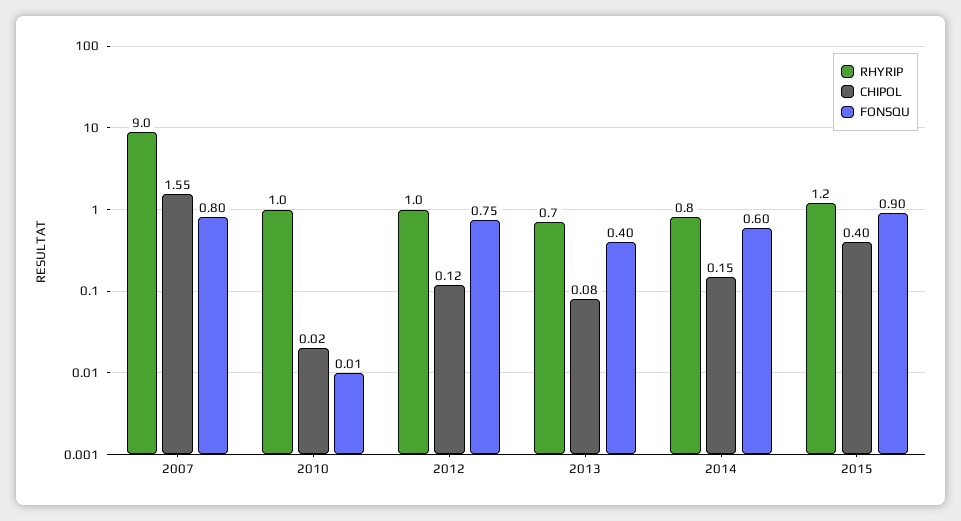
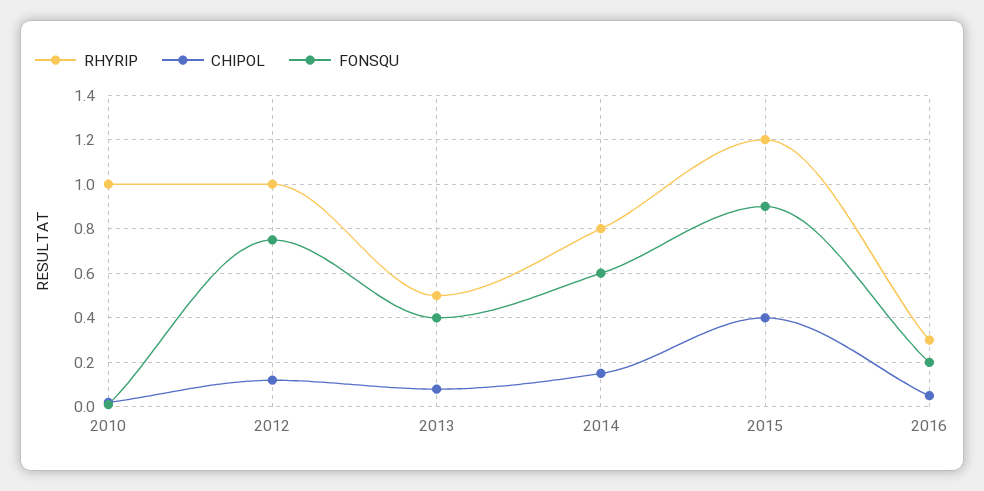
RHYRIP, 2007: 9 -> none
CHIPOL, 2007: 1.55 -> none
FONSQU, 2007: 0.8 -> none
RHYRIP, 2013: 0.7 -> 0.5
RHYRIP, 2016: none -> 0.3
CHIPOL, 2016: none -> 0.05
FONSQU, 2016: none -> 0.2

